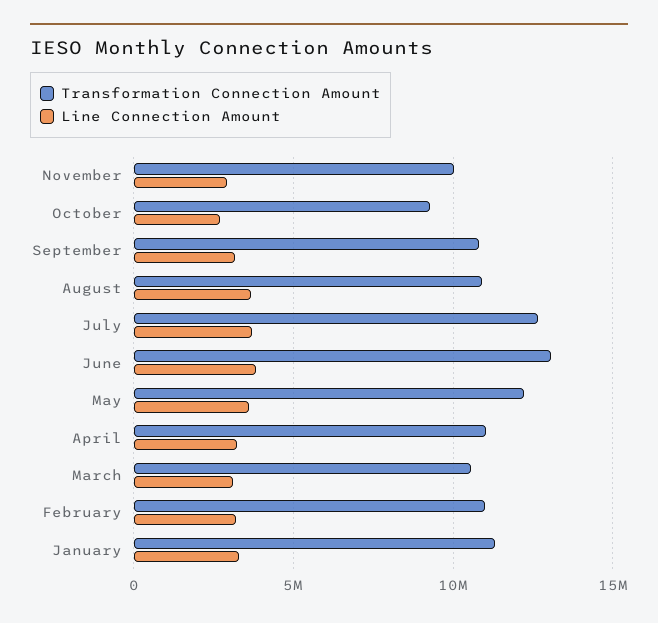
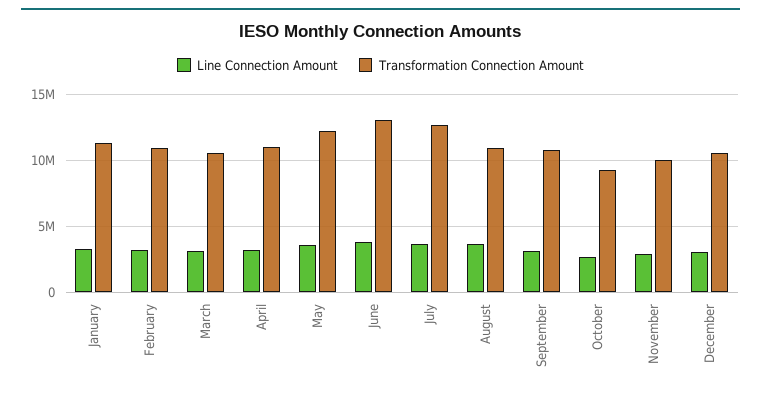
Line Connection Amount, December: none -> 3000000
Transformation Connection Amount, December: none -> 10500000

